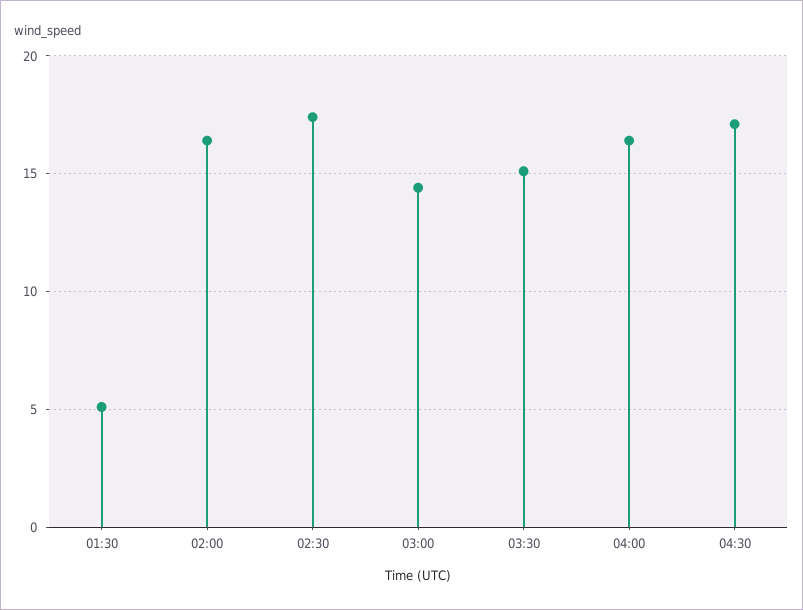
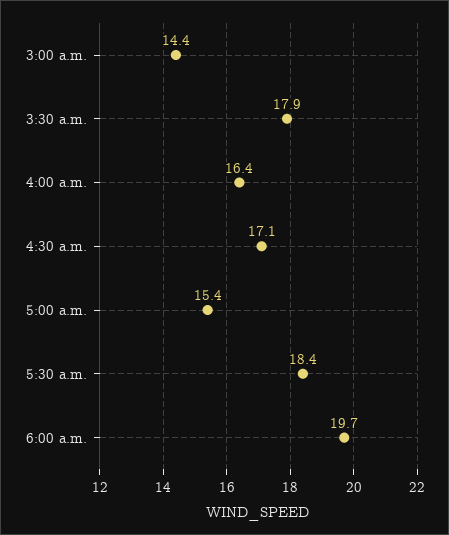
01:30: 5 -> none
02:00: 16.5 -> none
02:30: 17.5 -> none
03:30: 15 -> 17.9
5:00 a.m.: none -> 15.4
5:30 a.m.: none -> 18.4
6:00 a.m.: none -> 19.7

